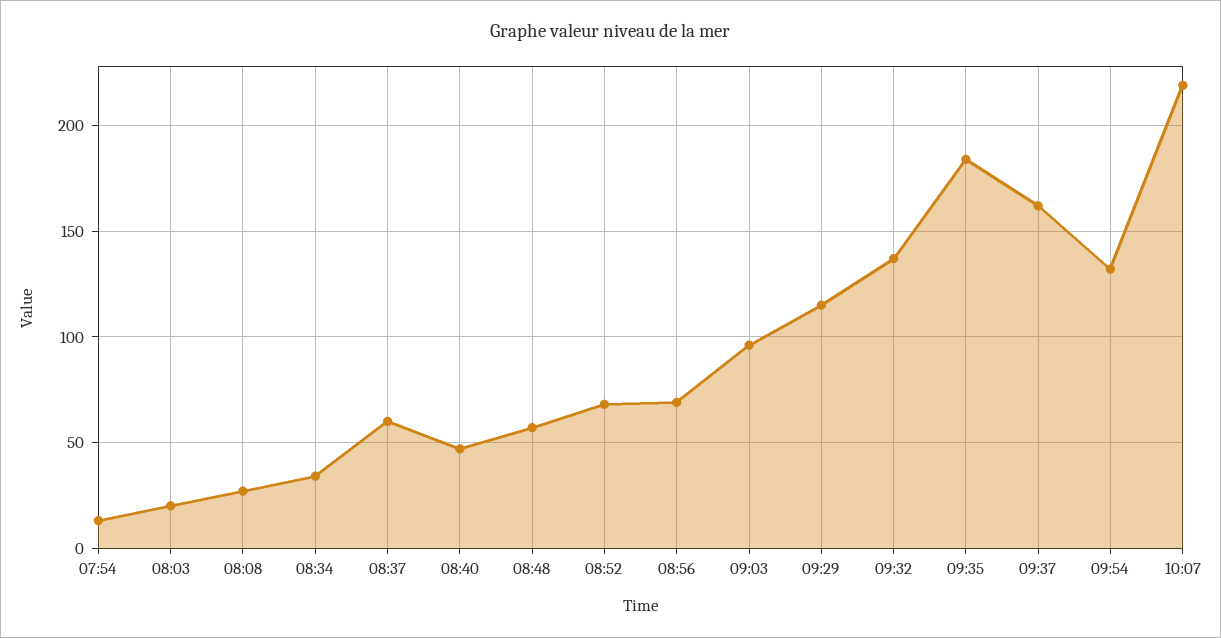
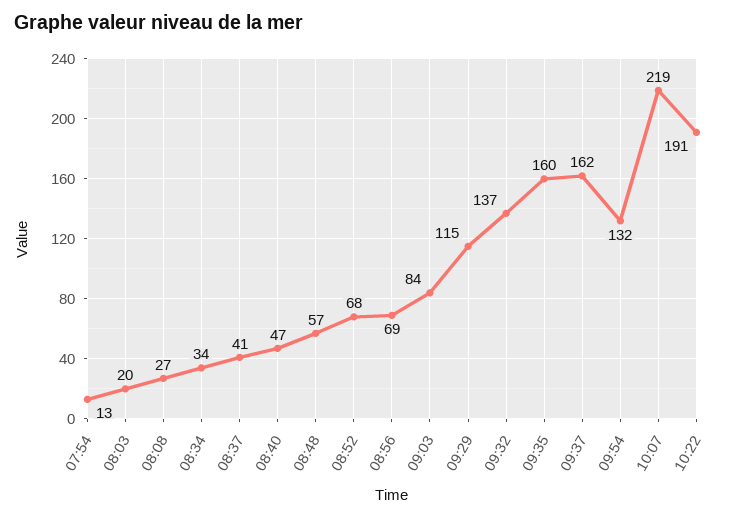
08:37: 60 -> 41
09:03: 95 -> 84
09:35: 185 -> 160
10:22: none -> 191

